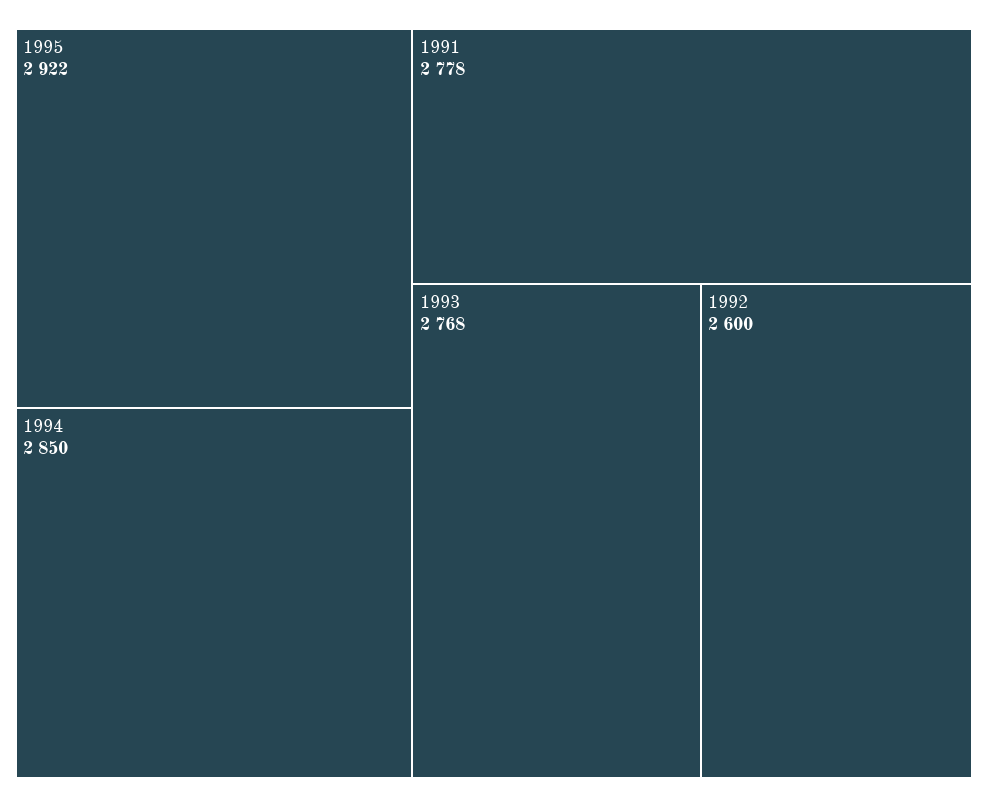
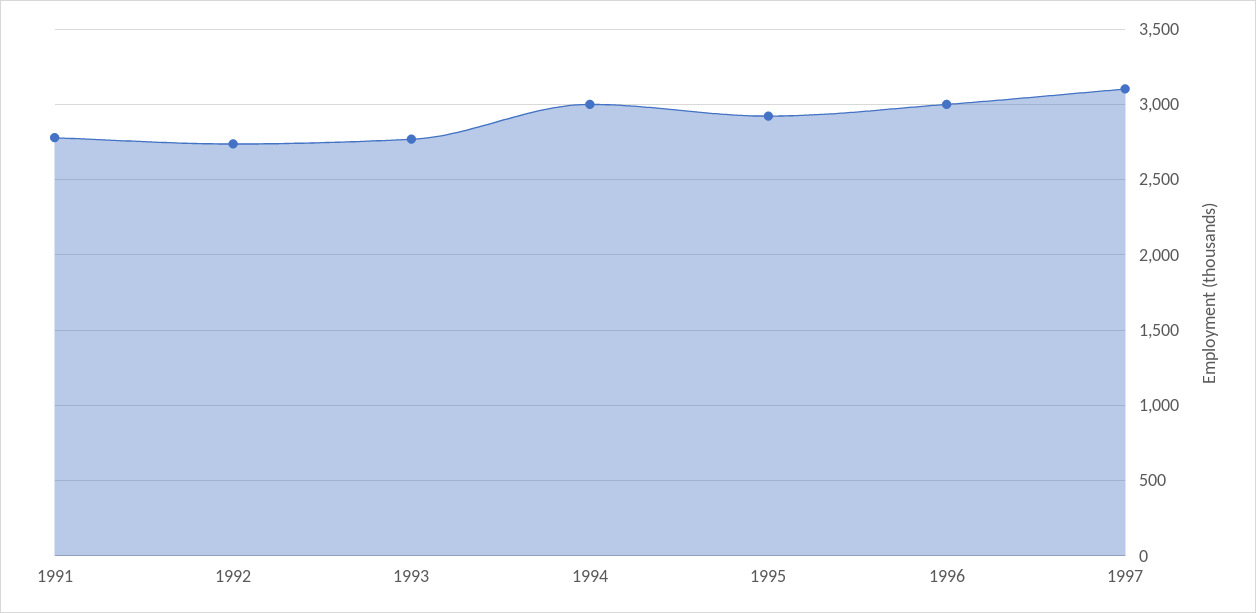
1994: 2850 -> 3000
1992: 2600 -> 2750
1996: none -> 3000
1997: none -> 3100

